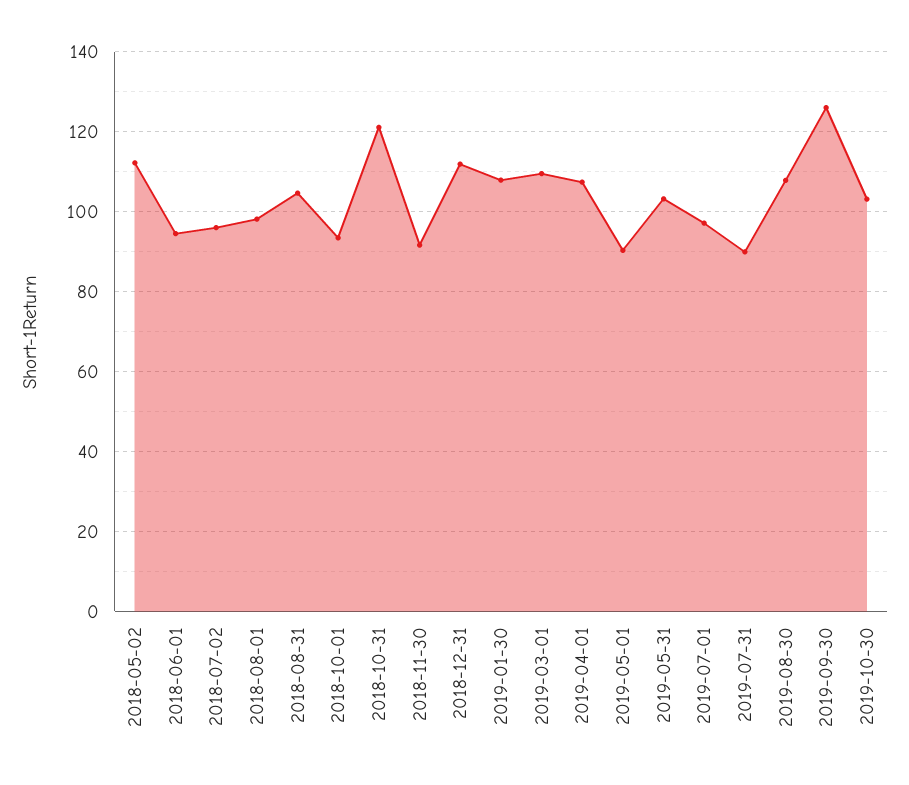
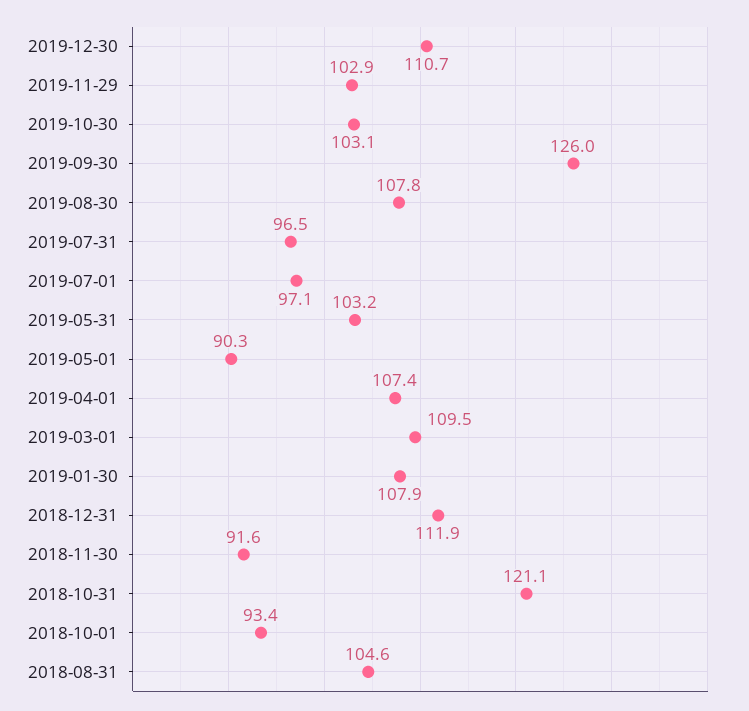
2018-05-02: 112 -> none
2018-06-01: 94 -> none
2018-07-02: 96 -> none
2018-08-01: 98 -> none
2019-07-31: 90 -> 96.5
2019-12-30: none -> 110.7
2019-11-29: none -> 102.9

